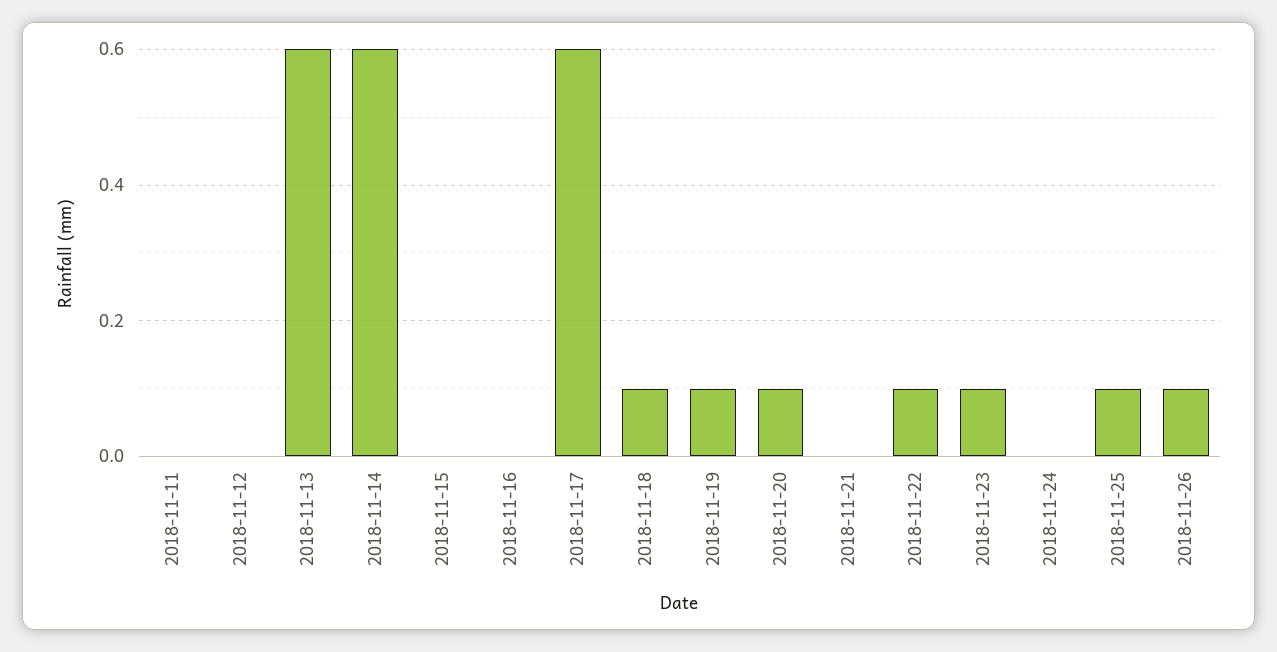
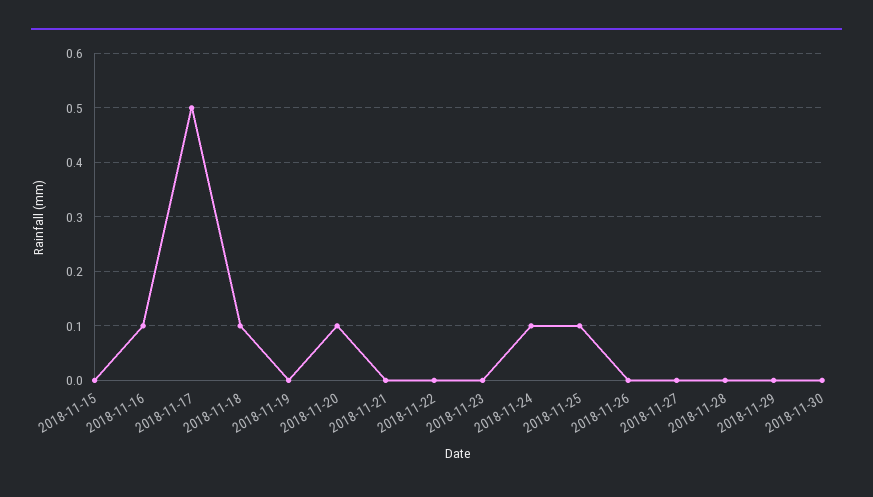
2018-11-11: 0 -> none
2018-11-12: 0 -> none
2018-11-13: 0.6 -> none
2018-11-14: 0.6 -> none
2018-11-16: 0 -> 0.1
2018-11-17: 0.6 -> 0.5
2018-11-19: 0.1 -> 0
2018-11-22: 0.1 -> 0
2018-11-23: 0.1 -> 0
2018-11-24: 0 -> 0.1
2018-11-26: 0.1 -> 0
2018-11-27: none -> 0
2018-11-28: none -> 0
2018-11-29: none -> 0
2018-11-30: none -> 0

